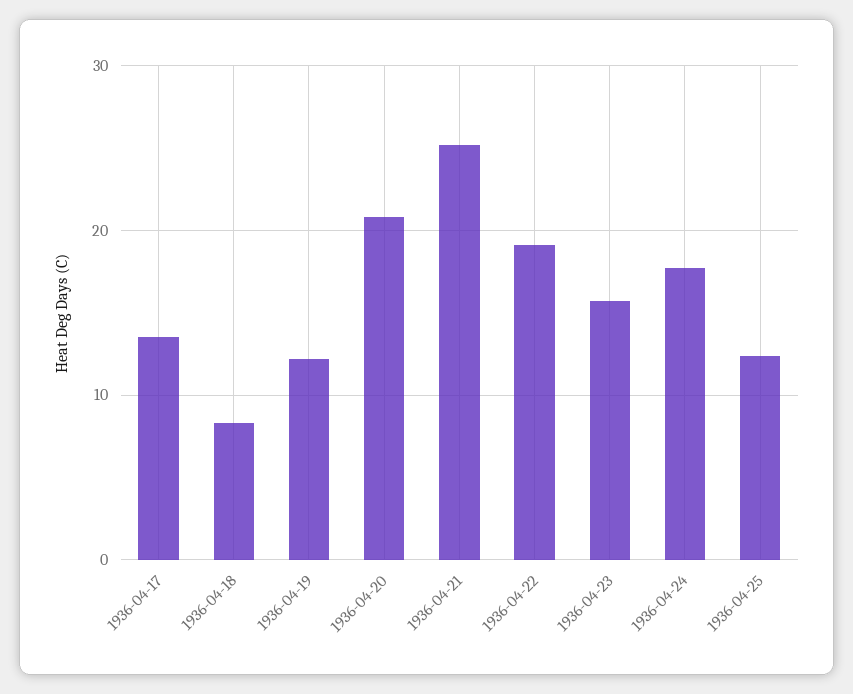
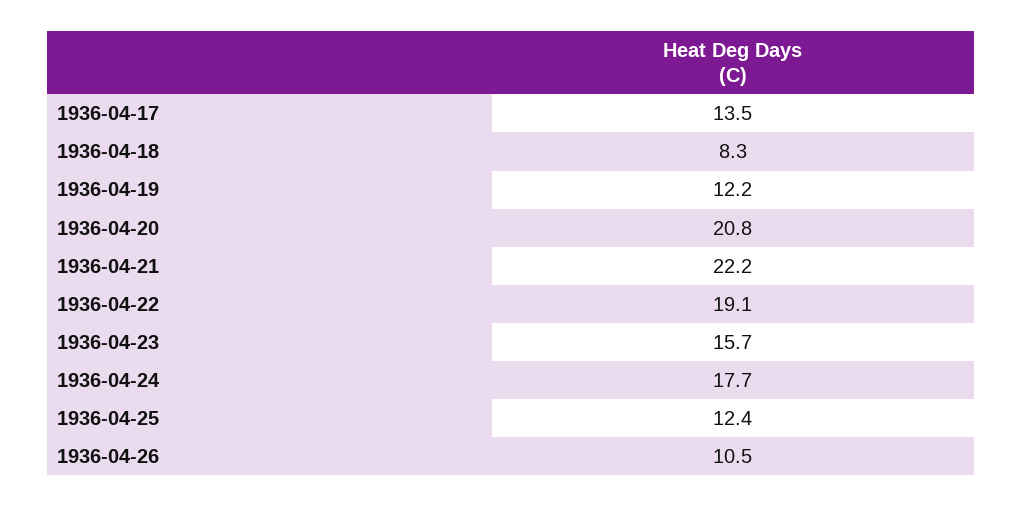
1936-04-21: 25 -> 22.2
1936-04-26: none -> 10.5

